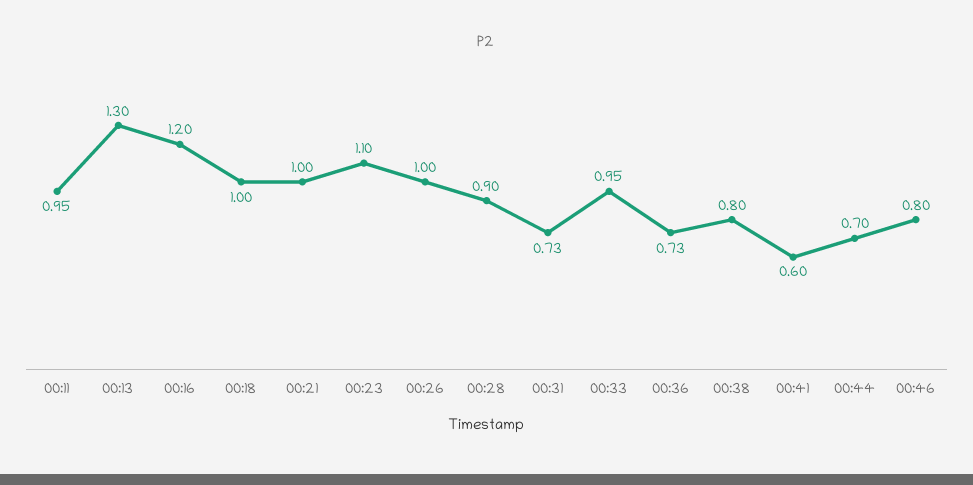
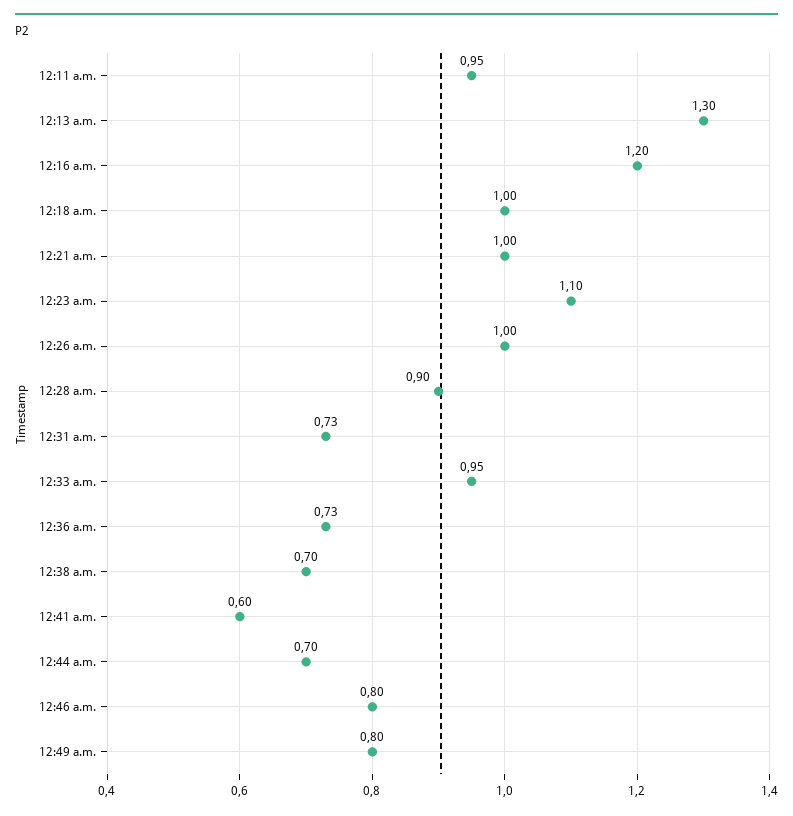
00:38: 0.8 -> 0.7
12:49 a.m.: none -> 0.8

